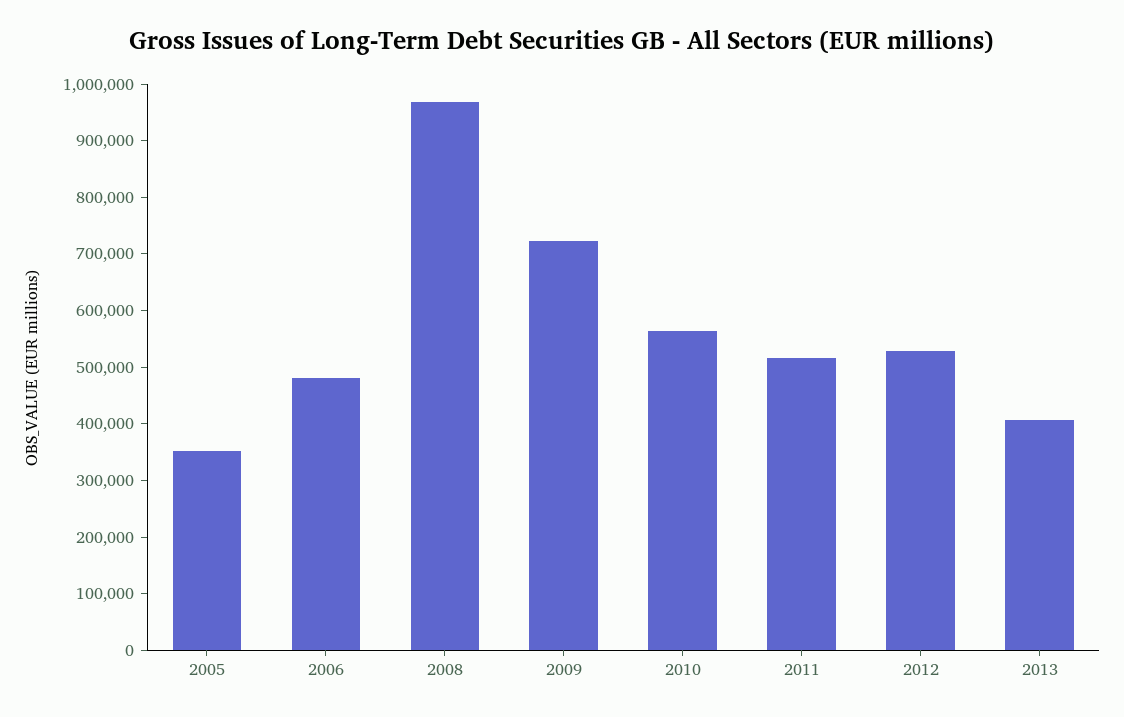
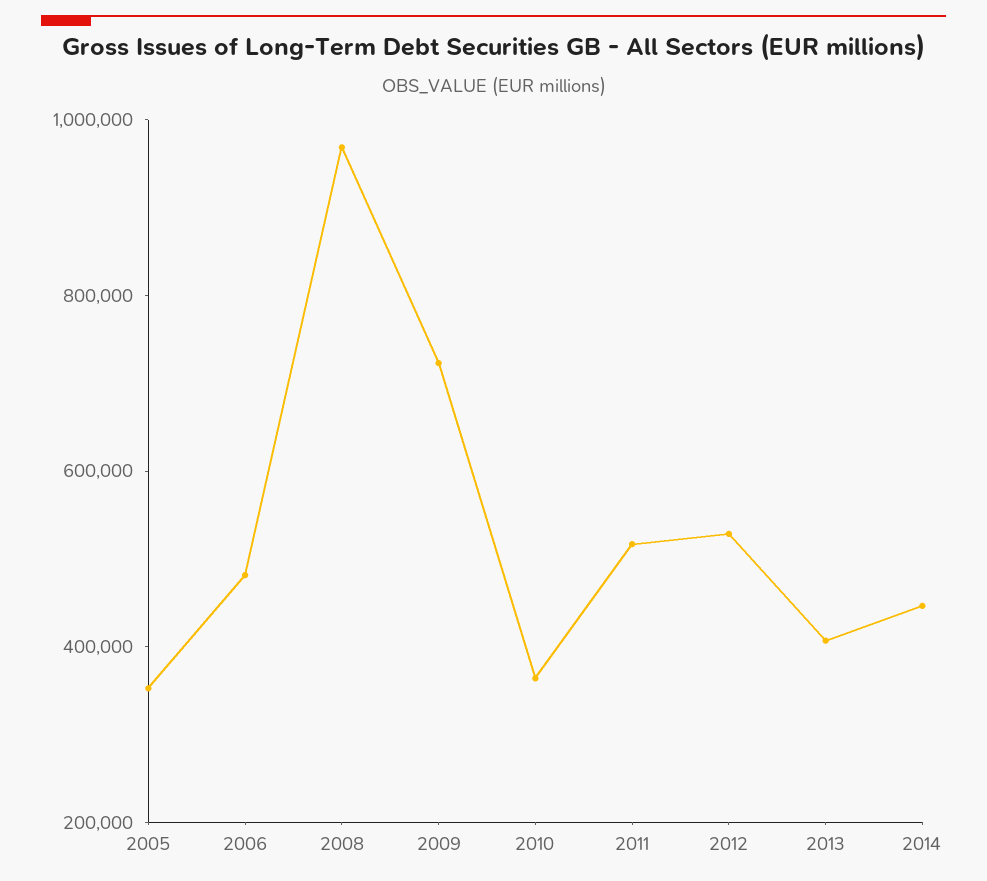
2010: 560000 -> 350000
2014: none -> 450000

